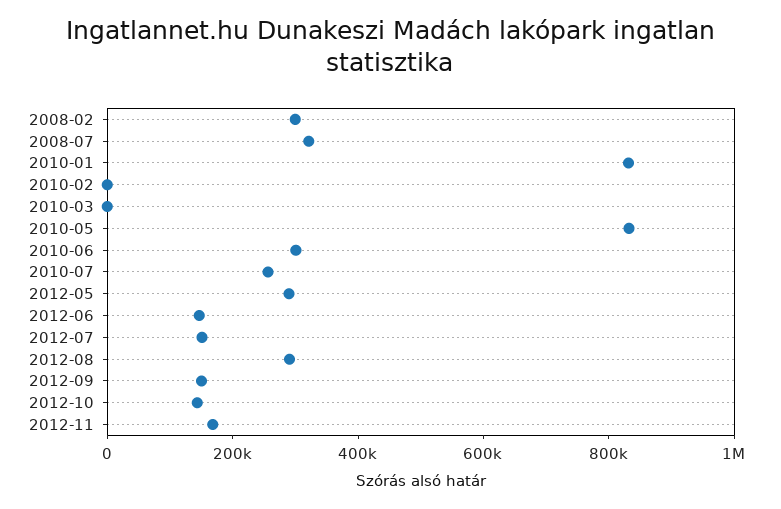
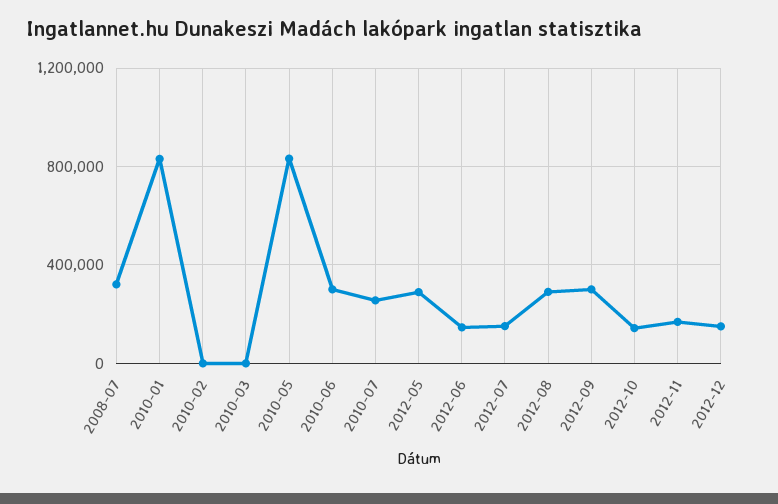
2008-02: 300000 -> none
2012-09: 150000 -> 300000
2012-12: none -> 150000

